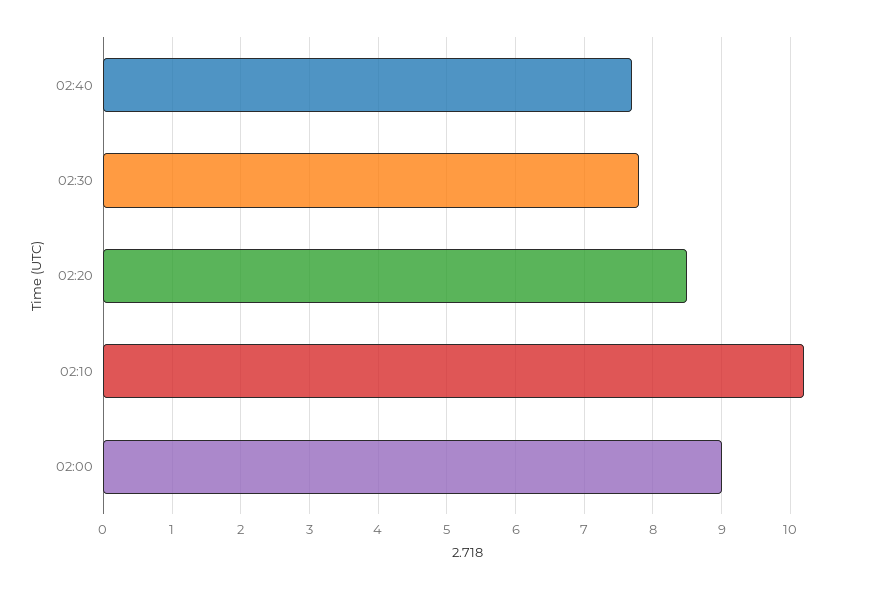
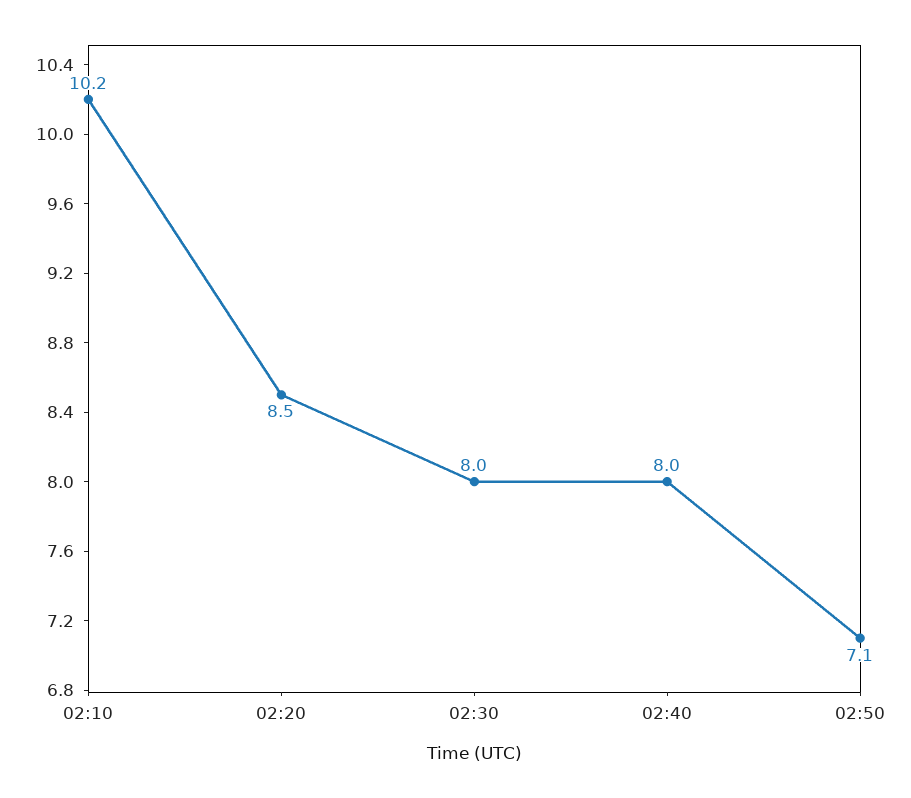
02:40: 7.7 -> 8
02:30: 7.8 -> 8
02:00: 9 -> none
02:50: none -> 7.1

